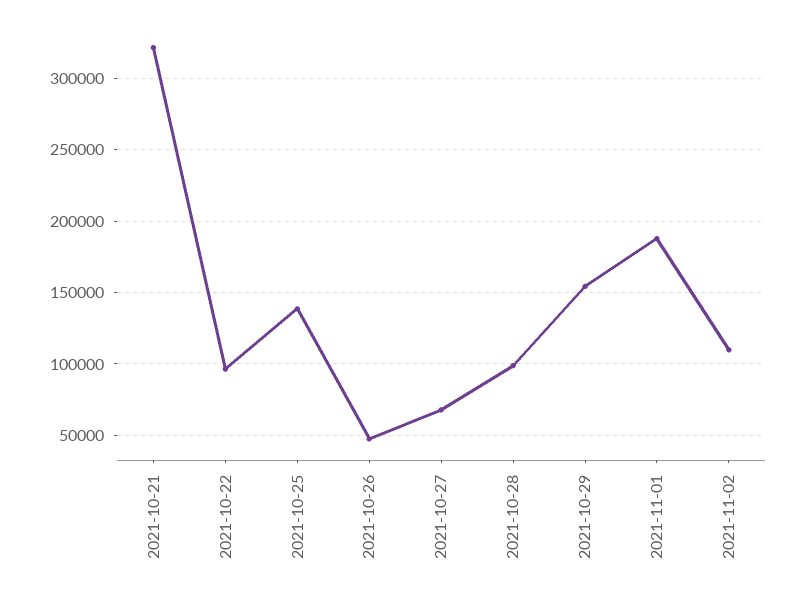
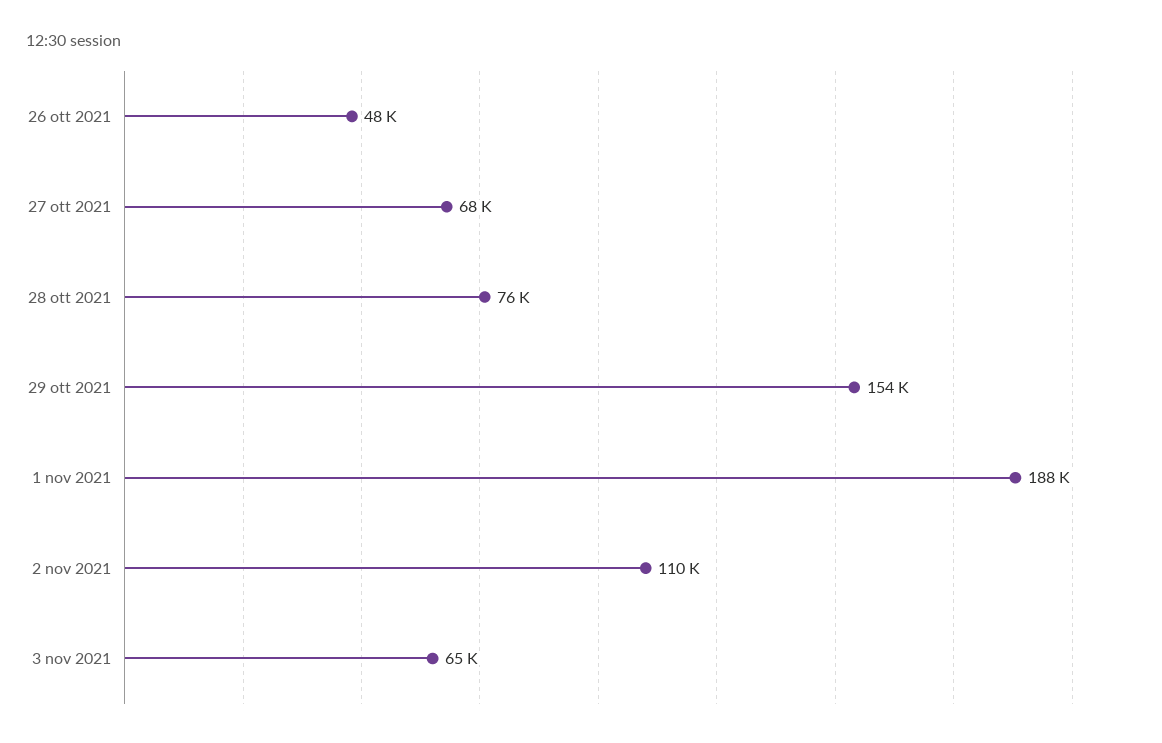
2021-10-21: 320000 -> none
2021-10-22: 95000 -> none
2021-10-25: 140000 -> none
2021-10-28: 100000 -> 76000
3 nov 2021: none -> 65000

